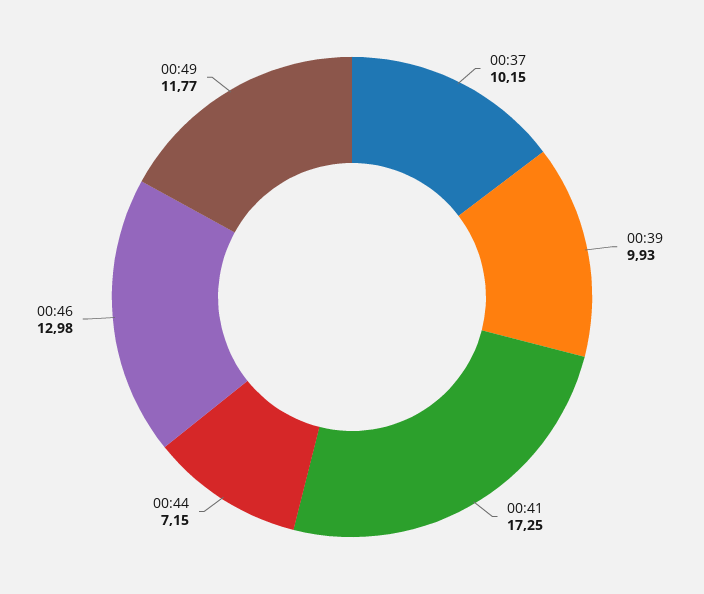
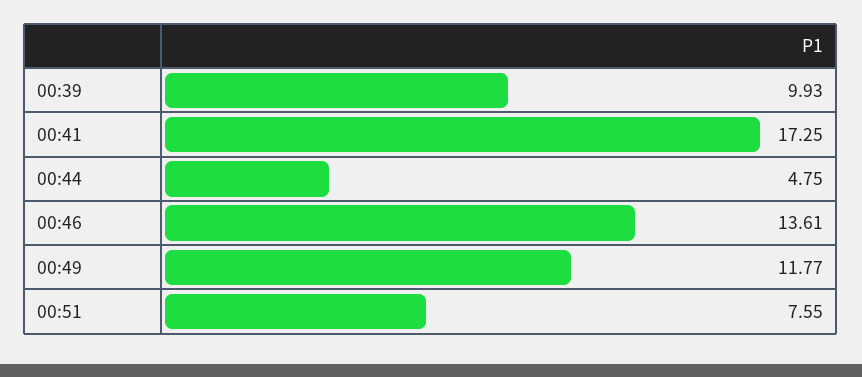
00:37: 10.15 -> none
00:44: 7.15 -> 4.75
00:46: 12.98 -> 13.61
00:51: none -> 7.55

